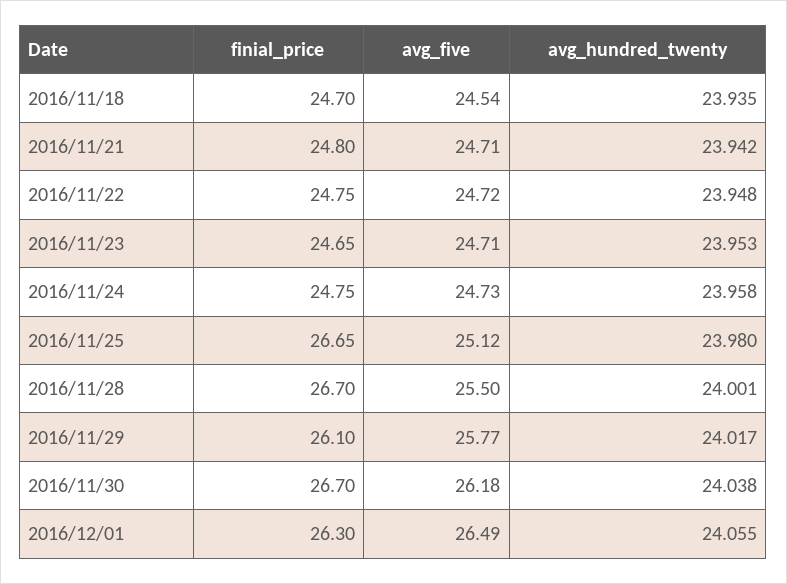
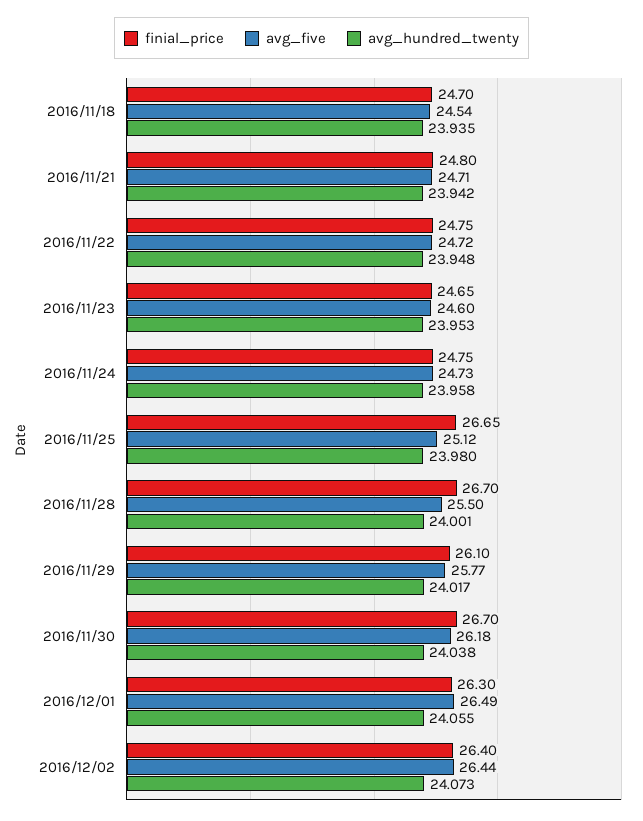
avg_five, 2016/11/23: 24.71 -> 24.6
finial_price, 2016/12/02: none -> 26.4
avg_five, 2016/12/02: none -> 26.44
avg_hundred_twenty, 2016/12/02: none -> 24.073

